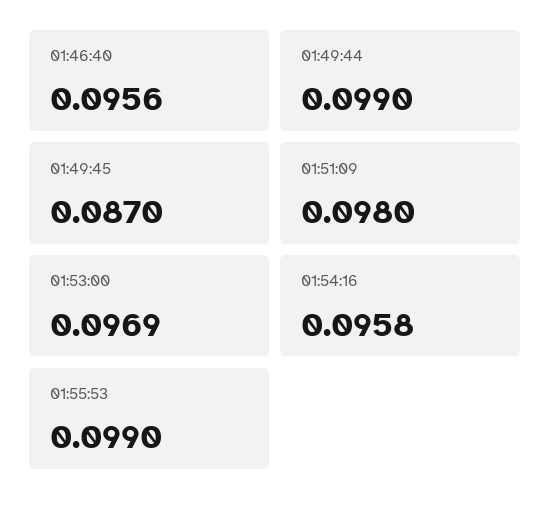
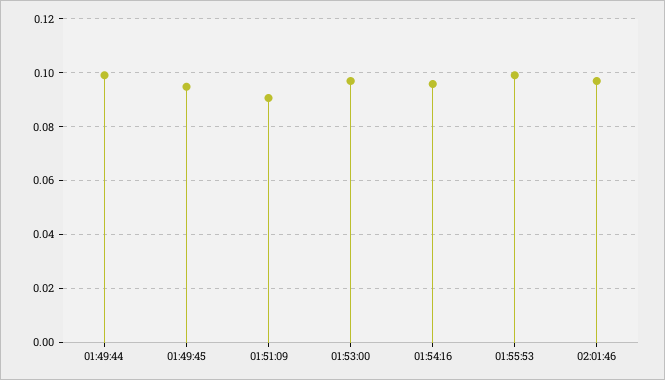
01:46:40: 0.0956 -> none
01:49:45: 0.087 -> 0.095
01:51:09: 0.098 -> 0.09
02:01:46: none -> 0.0975

